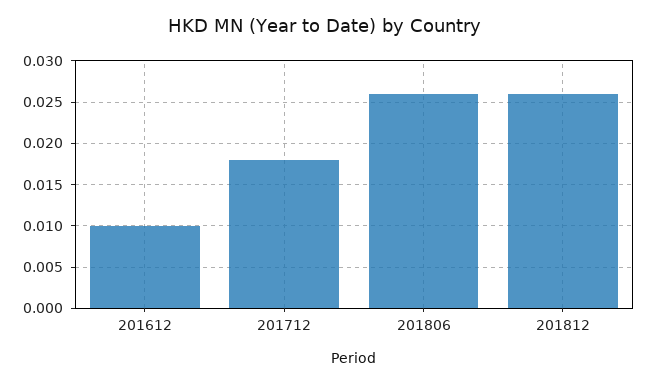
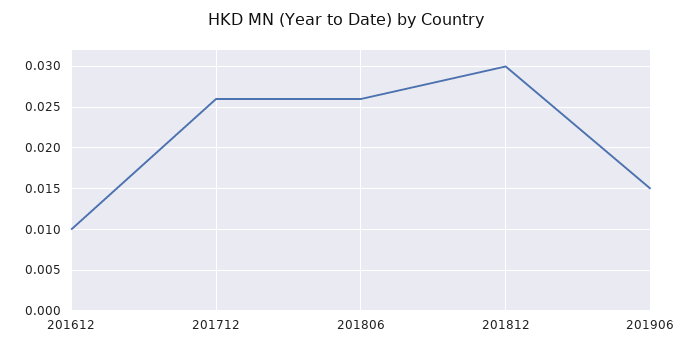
201712: 0.018 -> 0.026
201812: 0.026 -> 0.03
201906: none -> 0.015

